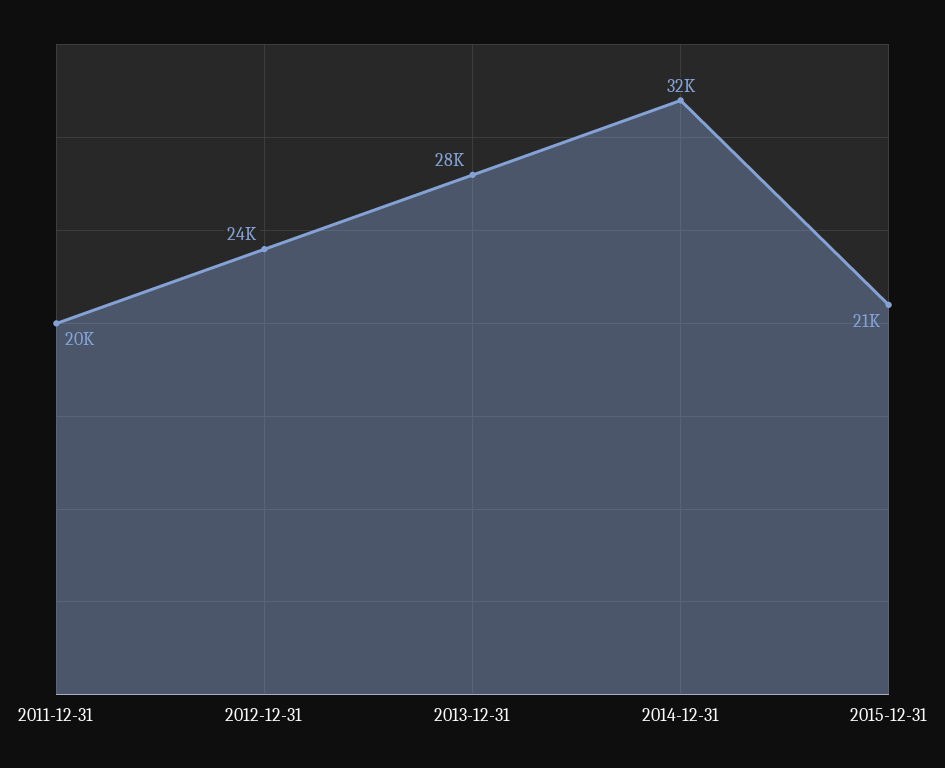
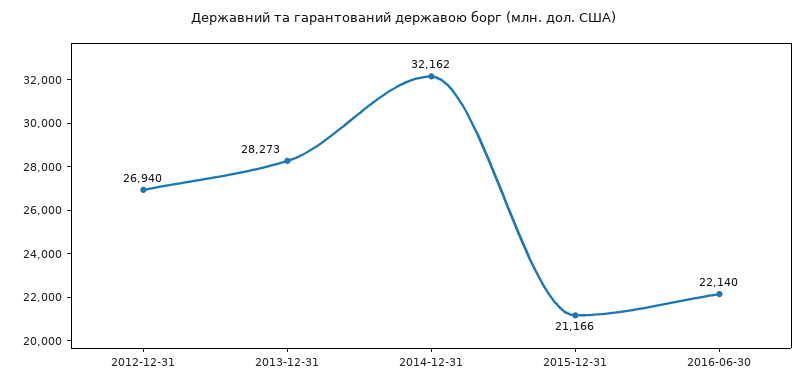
2011-12-31: 20000 -> none
2012-12-31: 24000 -> 26940
2016-06-30: none -> 22140

